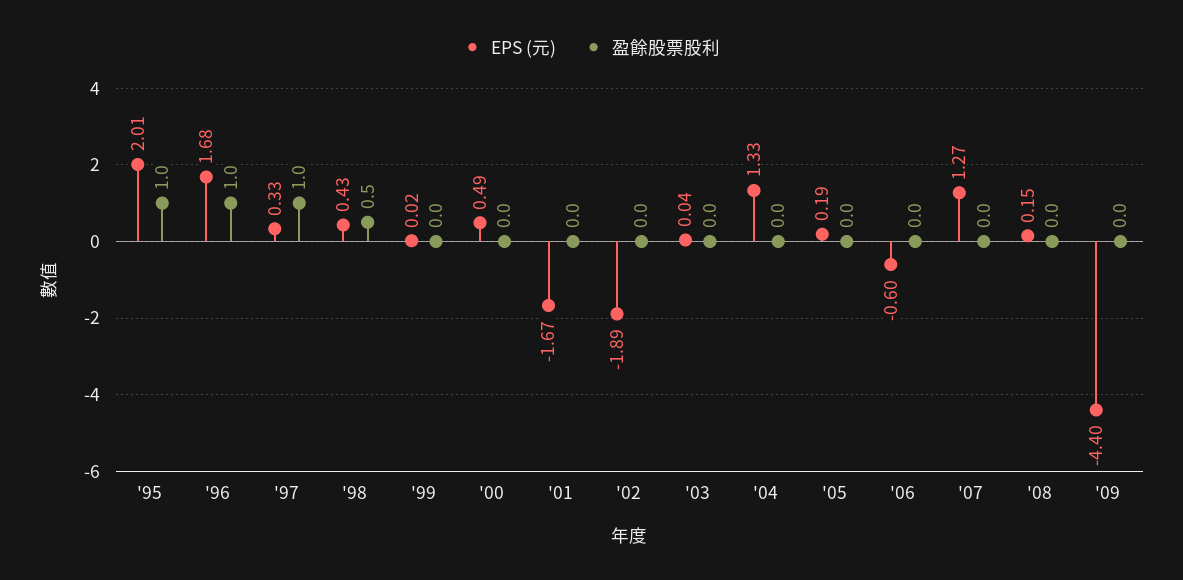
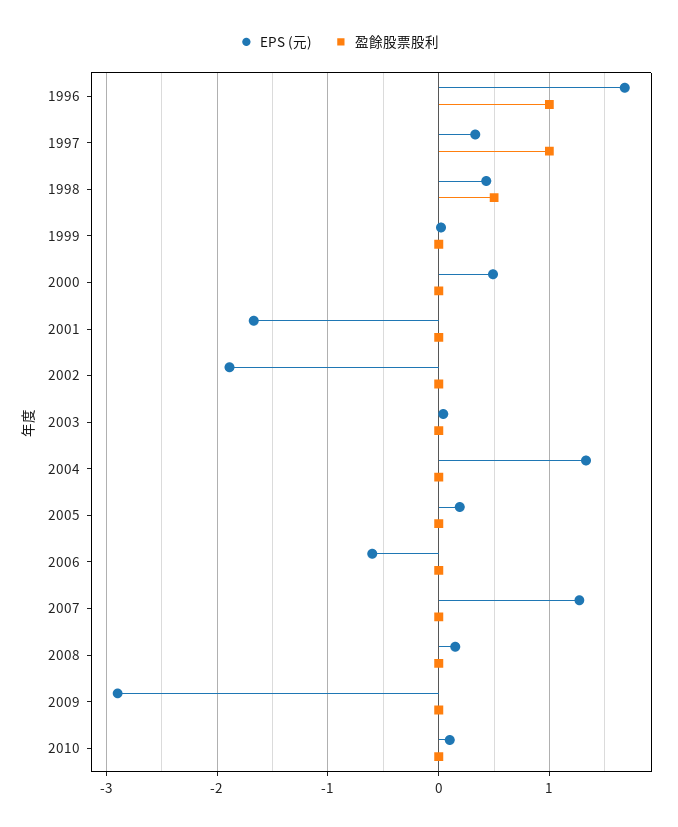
EPS (元), '95: 2.01 -> none
盈餘股票股利, '95: 1 -> none
EPS (元), '09: -4.4 -> -2.9
EPS (元), 2010: none -> 0.1
盈餘股票股利, 2010: none -> 0

